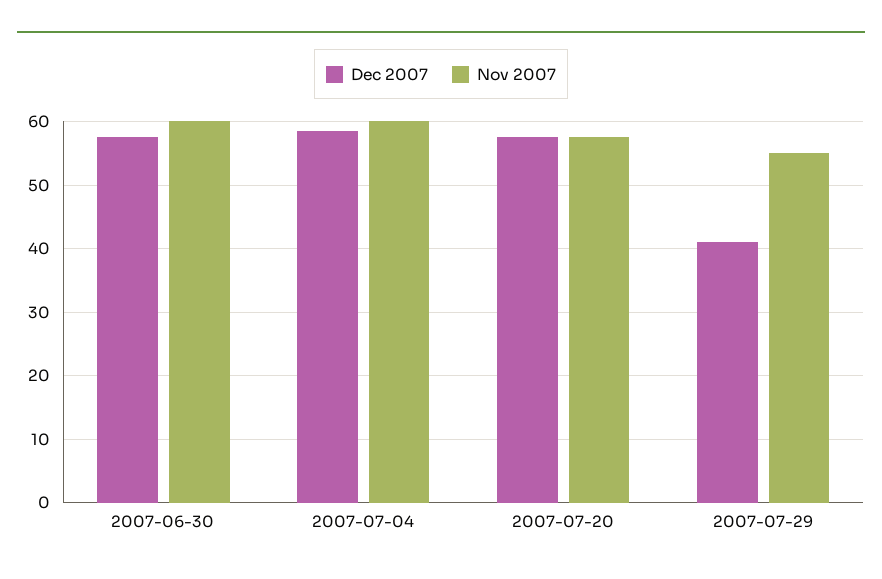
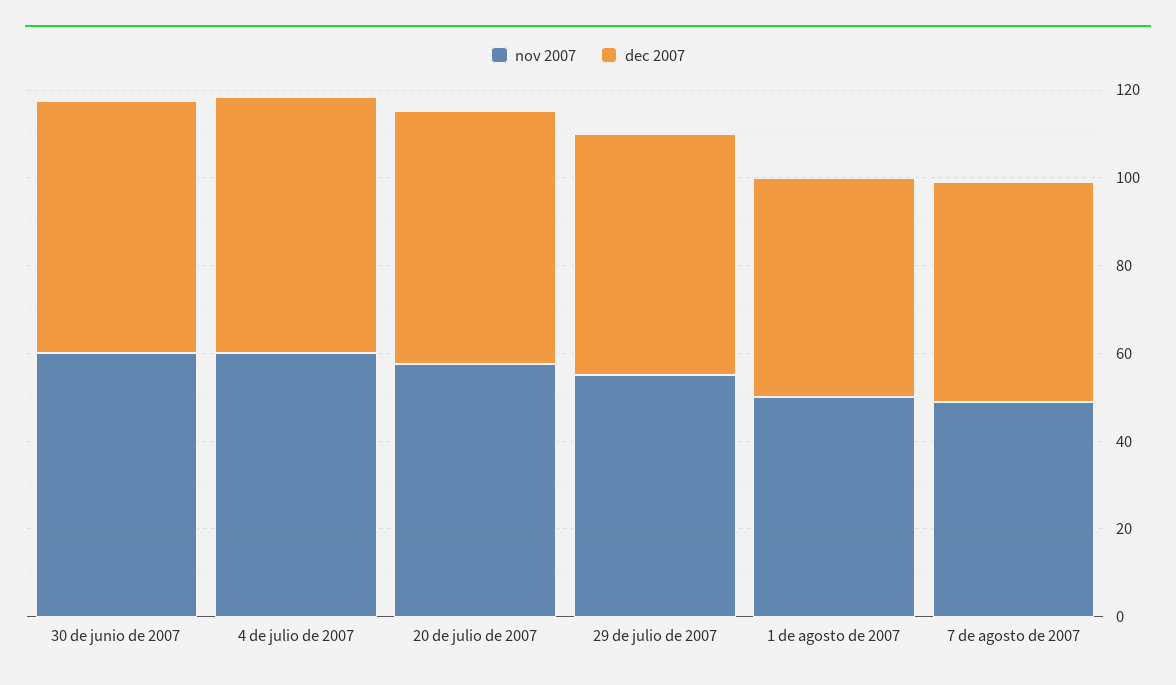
Dec 2007, 2007-07-29: 41 -> 55
Nov 2007, 1 de agosto de 2007: none -> 50
Dec 2007, 1 de agosto de 2007: none -> 50
Nov 2007, 7 de agosto de 2007: none -> 50
Dec 2007, 7 de agosto de 2007: none -> 50

